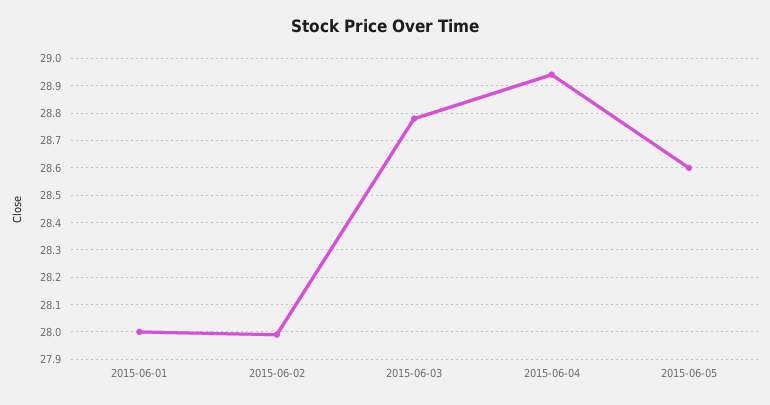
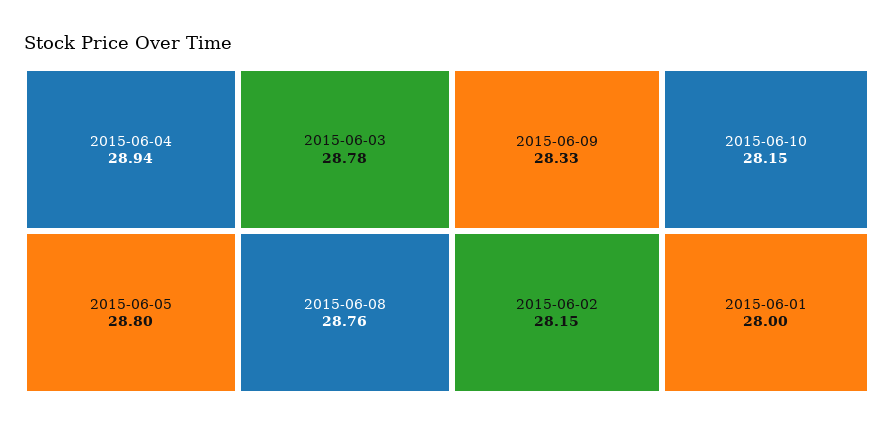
2015-06-02: 28 -> 28.15
2015-06-05: 28.6 -> 28.8
2015-06-08: none -> 28.76
2015-06-09: none -> 28.33
2015-06-10: none -> 28.15

